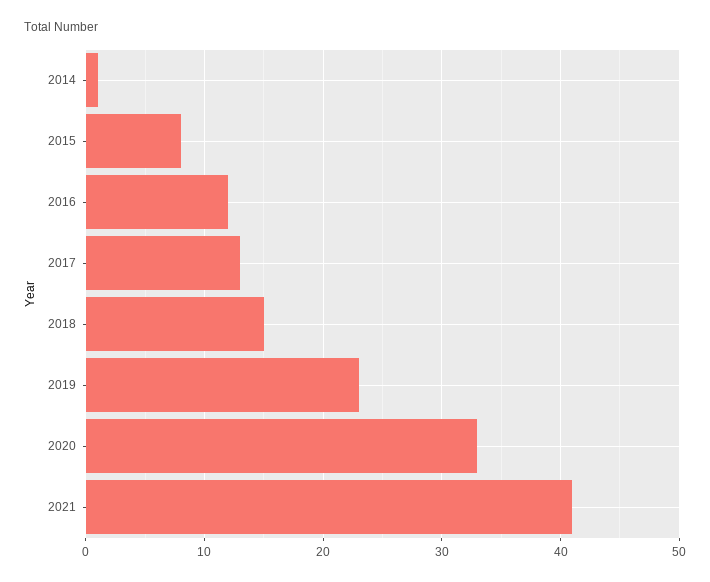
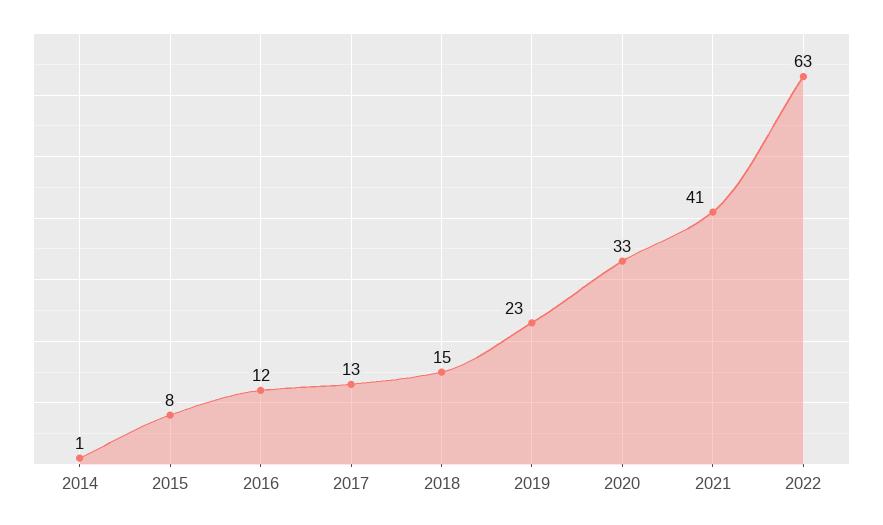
2022: none -> 63

